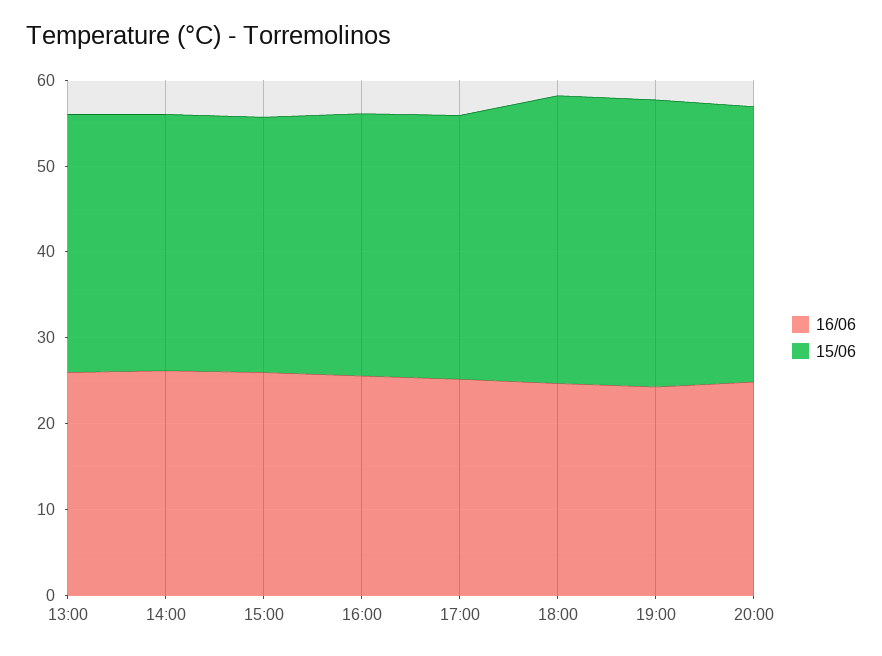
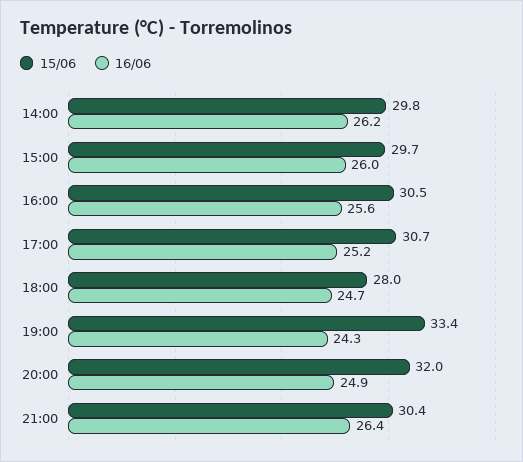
16/06, 13:00: 26 -> none
15/06, 13:00: 30 -> none
15/06, 18:00: 34 -> 28
15/06, 21:00: none -> 30.4
16/06, 21:00: none -> 26.4

